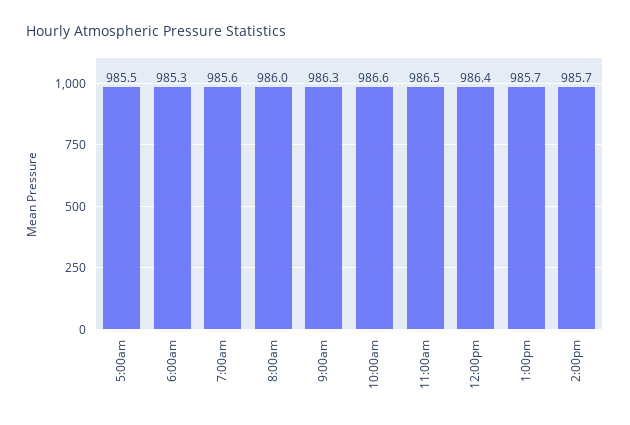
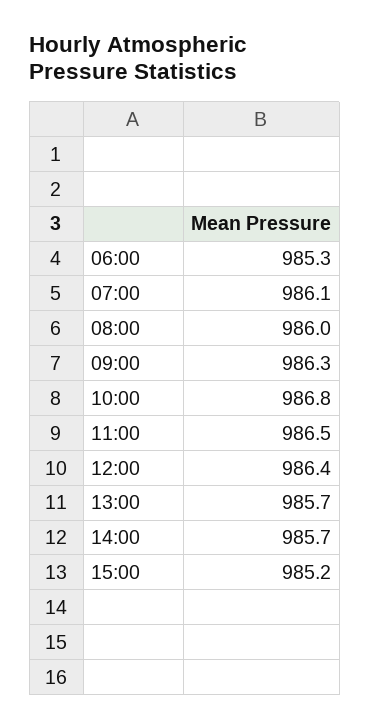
5:00am: 985.5 -> none
7:00am: 985.6 -> 986.1
10:00am: 986.6 -> 986.8
15:00: none -> 985.2

